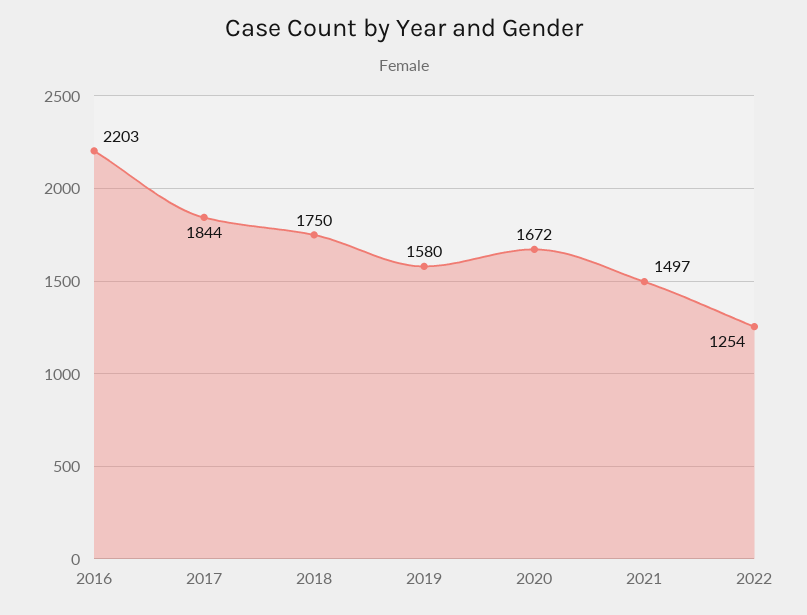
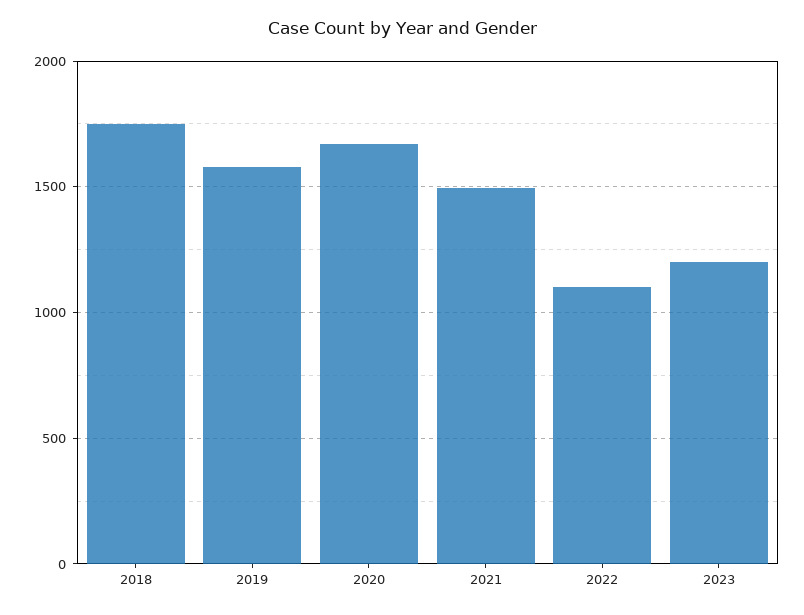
2016: 2203 -> none
2017: 1844 -> none
2022: 1254 -> 1100
2023: none -> 1200

